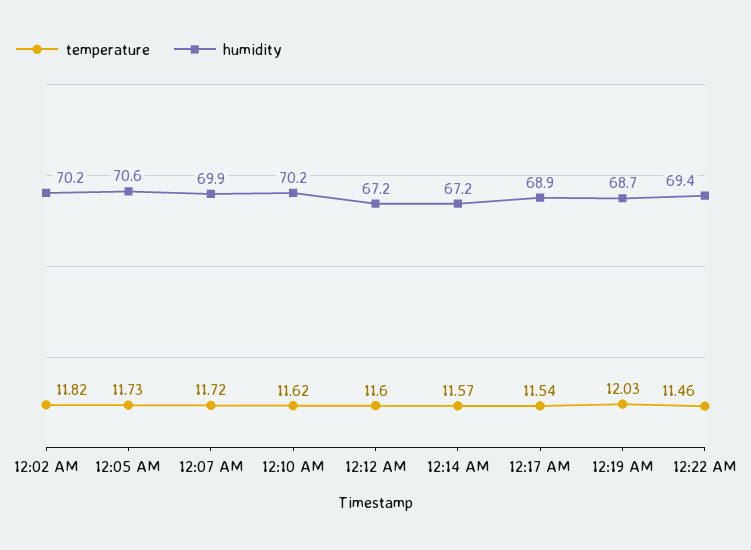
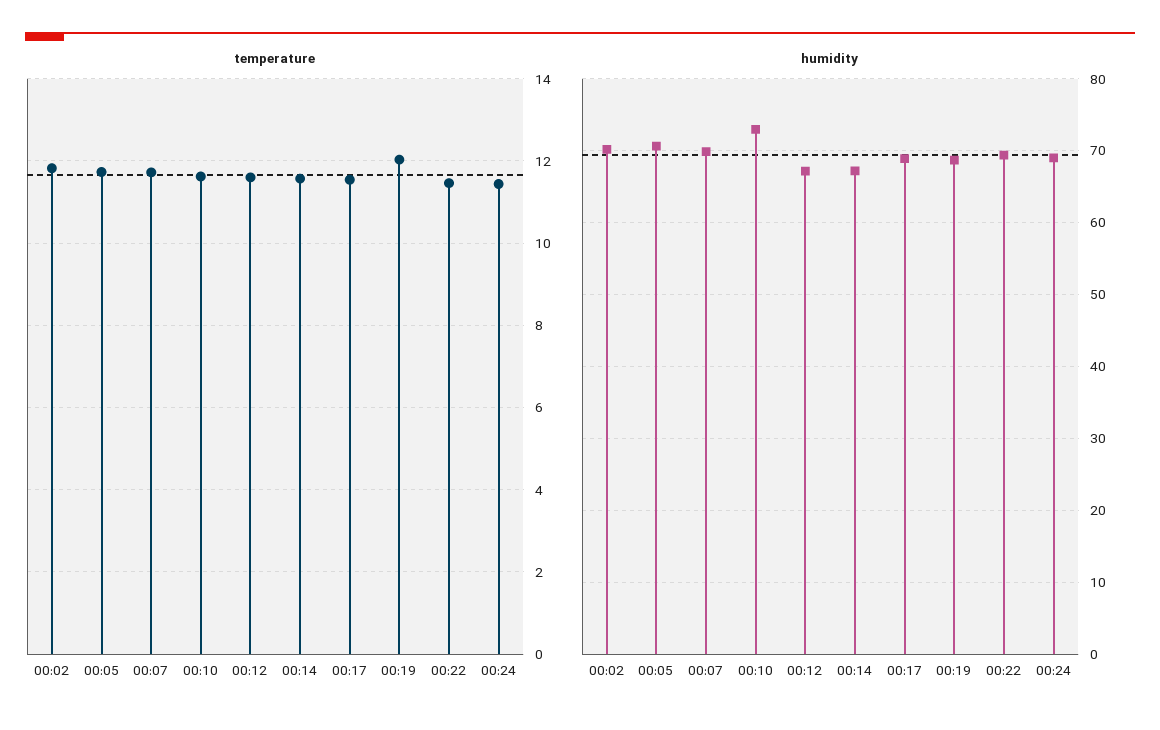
humidity, 12:10 AM: 70.2 -> 73
temperature, 00:24: none -> 11.4
humidity, 00:24: none -> 69

